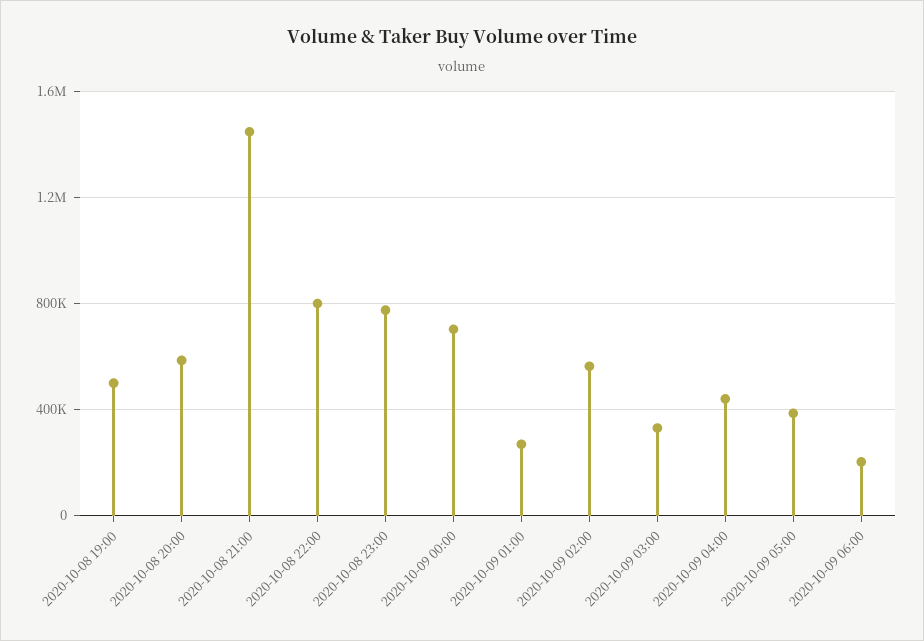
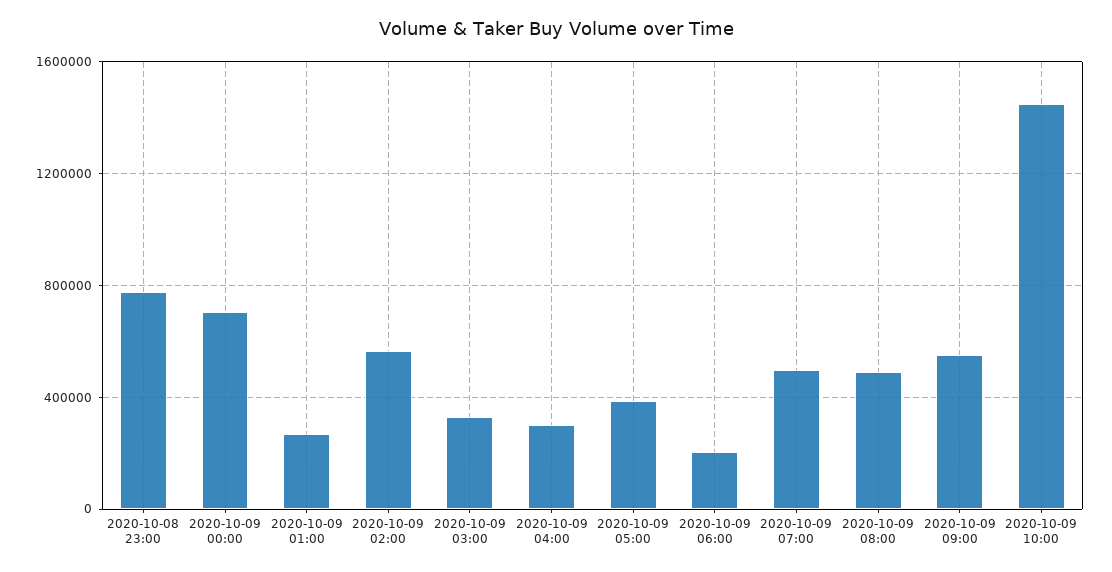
2020-10-08 19:00: 500000 -> none
2020-10-08 20:00: 600000 -> none
2020-10-08 21:00: 1450000 -> none
2020-10-08 22:00: 800000 -> none
2020-10-09 04:00: 450000 -> 300000
2020-10-09 07:00: none -> 500000
2020-10-09 08:00: none -> 500000
2020-10-09 09:00: none -> 550000
2020-10-09 10:00: none -> 1450000

